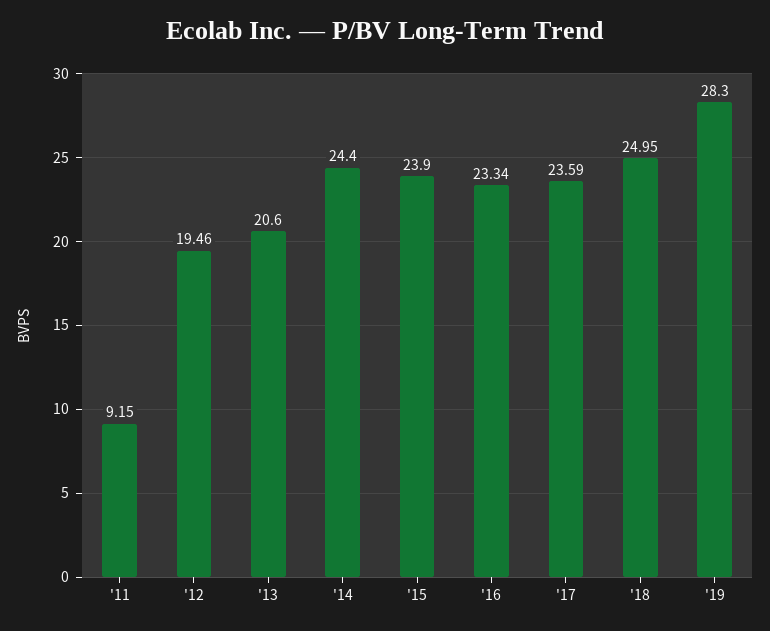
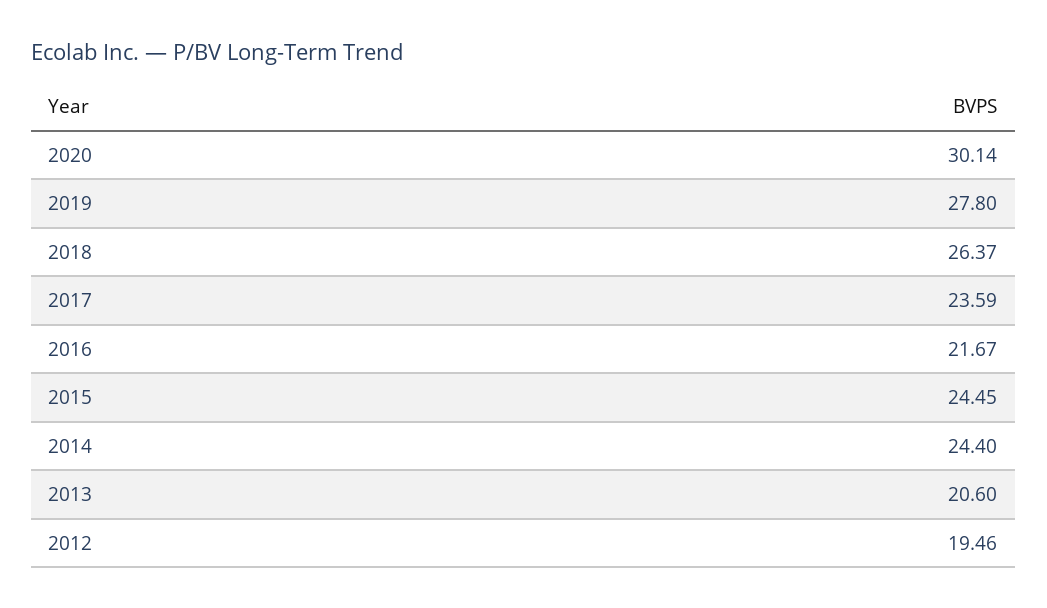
'11: 9.15 -> none
'15: 23.9 -> 24.45
'16: 23.34 -> 21.67
'18: 24.95 -> 26.37
'19: 28.3 -> 27.8
2020: none -> 30.14

